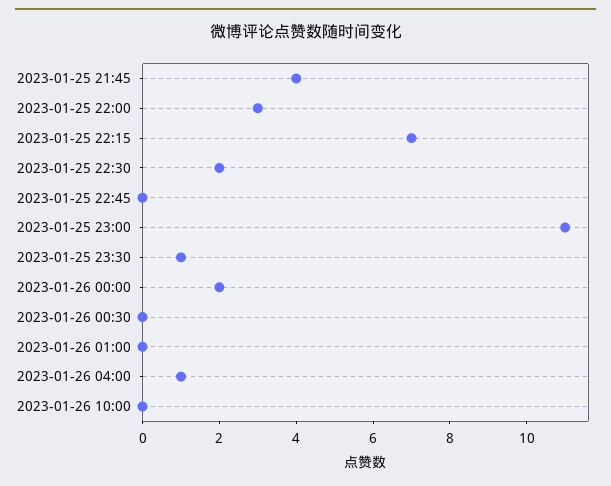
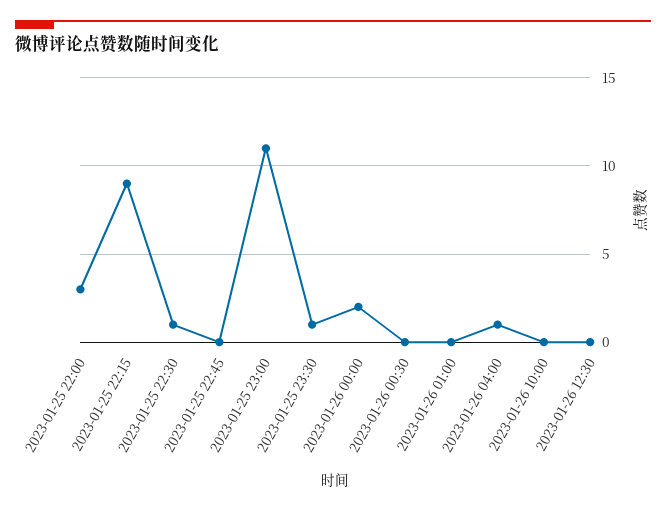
2023-01-25 21:45: 4 -> none
2023-01-25 22:15: 7 -> 9
2023-01-25 22:30: 2 -> 1
2023-01-26 12:30: none -> 0

